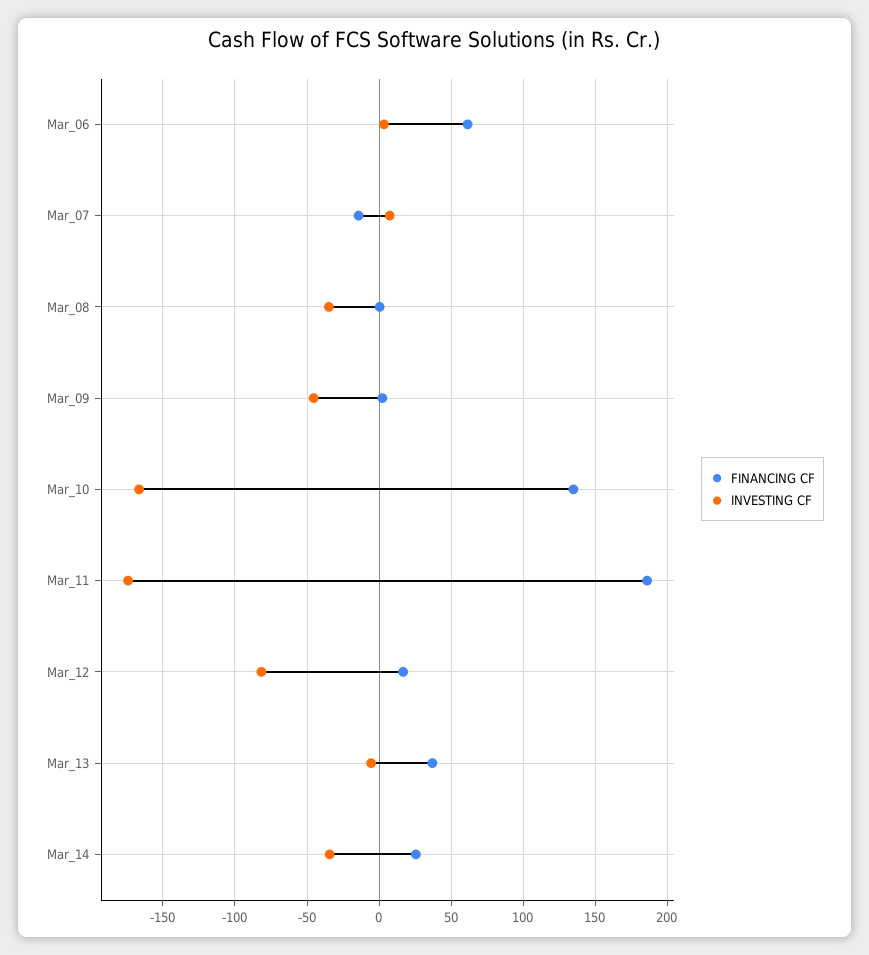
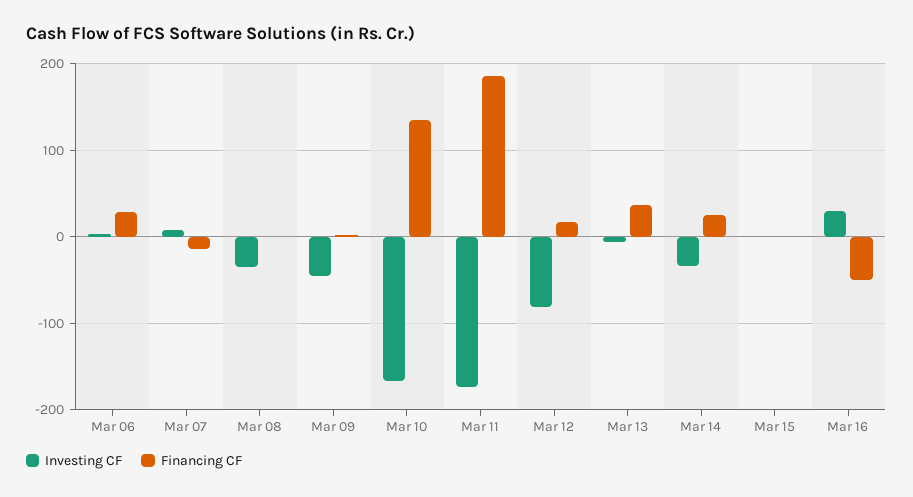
FINANCING CF, Mar_06: 60 -> 30
INVESTING CF, Mar 15: none -> 0
FINANCING CF, Mar 15: none -> 0
INVESTING CF, Mar 16: none -> 30
FINANCING CF, Mar 16: none -> -50

